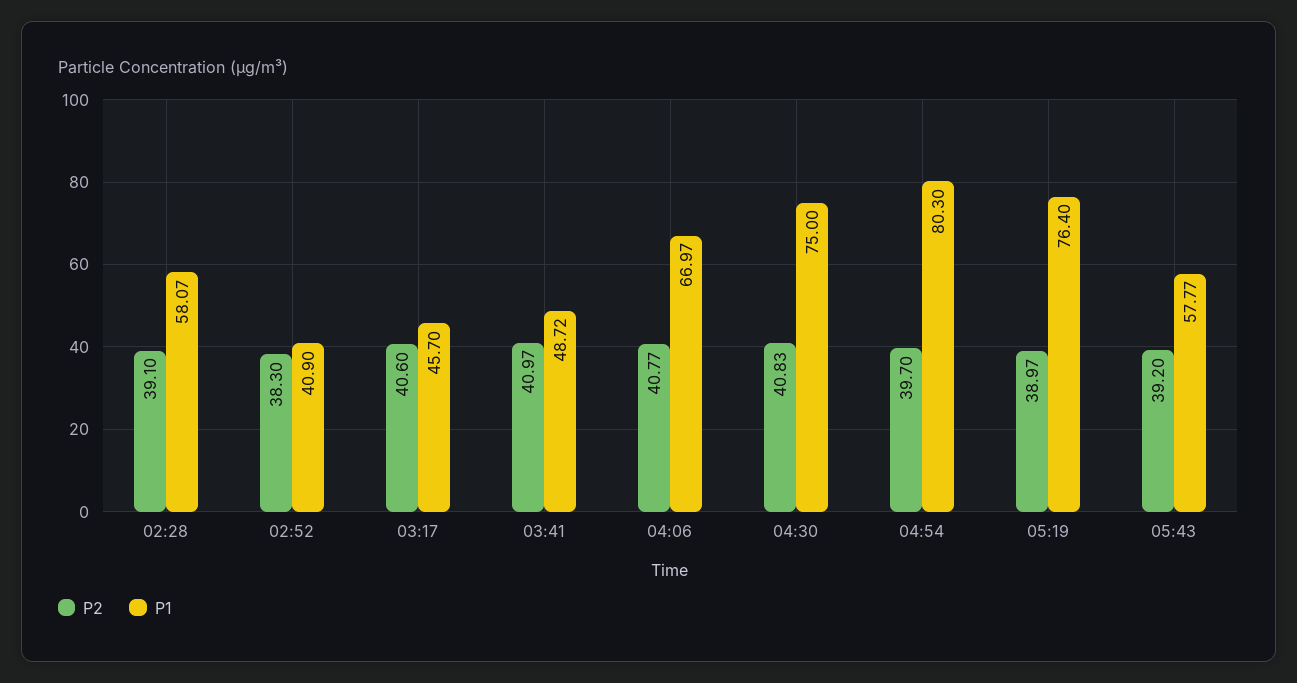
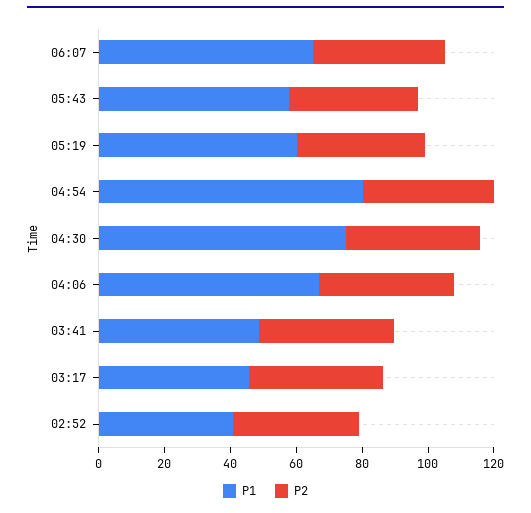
P2, 02:28: 39.1 -> none
P1, 02:28: 58.07 -> none
P1, 05:19: 76.4 -> 60
P1, 06:07: none -> 65
P2, 06:07: none -> 40

